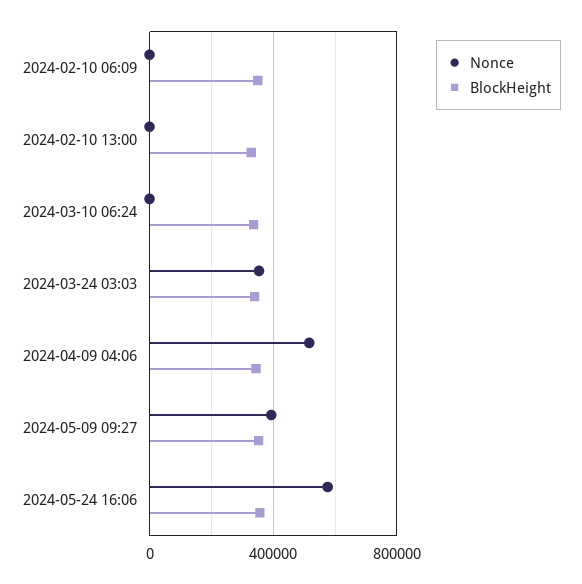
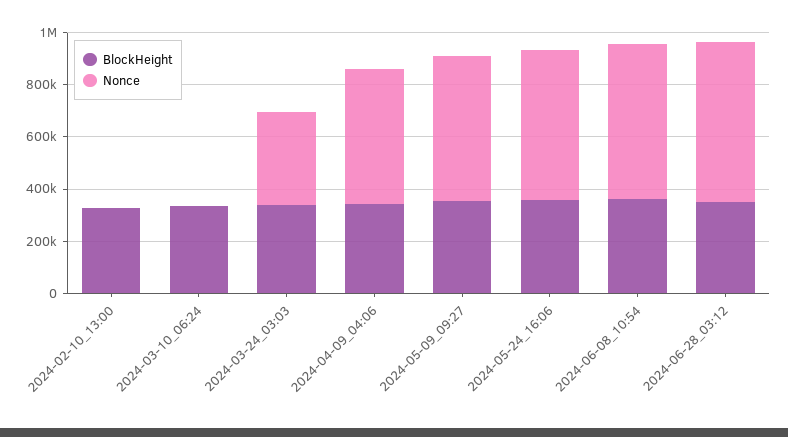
Nonce, 2024-02-10 06:09: 0 -> none
BlockHeight, 2024-02-10 06:09: 350000 -> none
Nonce, 2024-05-09 09:27: 400000 -> 550000
BlockHeight, 2024-06-08_10:54: none -> 350000
Nonce, 2024-06-08_10:54: none -> 600000
BlockHeight, 2024-06-28_03:12: none -> 350000
Nonce, 2024-06-28_03:12: none -> 600000

